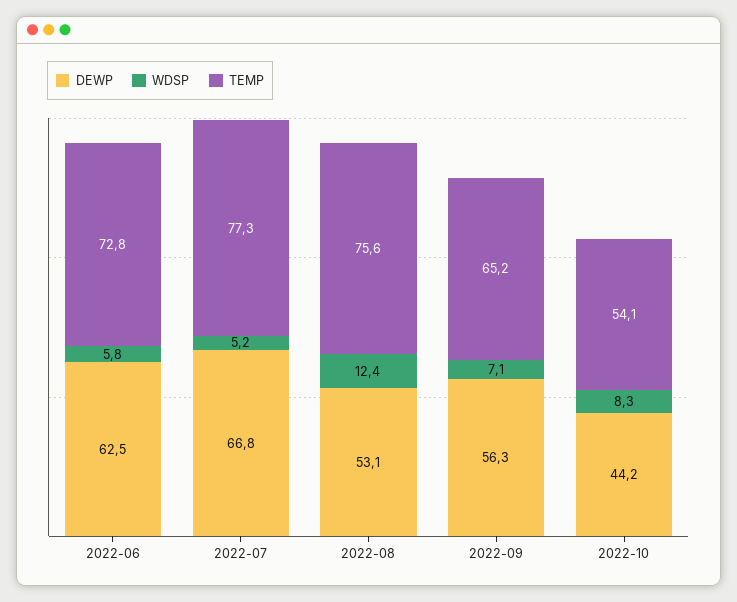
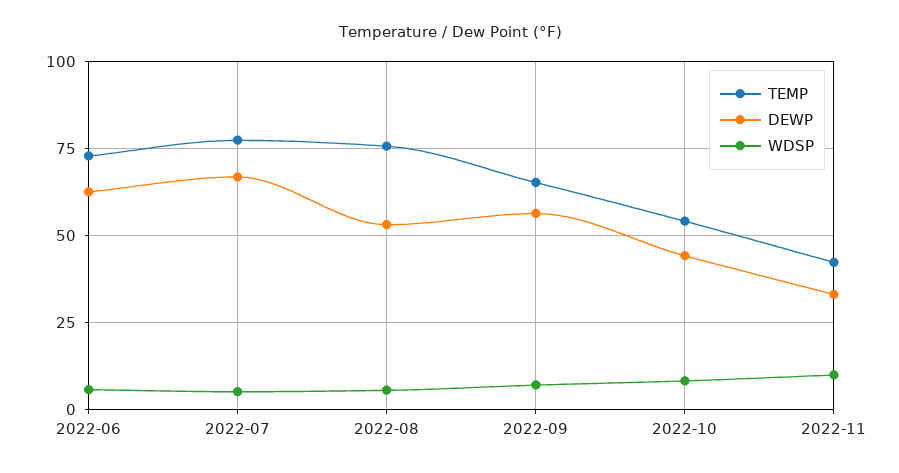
WDSP, 2022-08: 12.4 -> 5
TEMP, 2022-11: none -> 42.5
DEWP, 2022-11: none -> 32.5
WDSP, 2022-11: none -> 10

